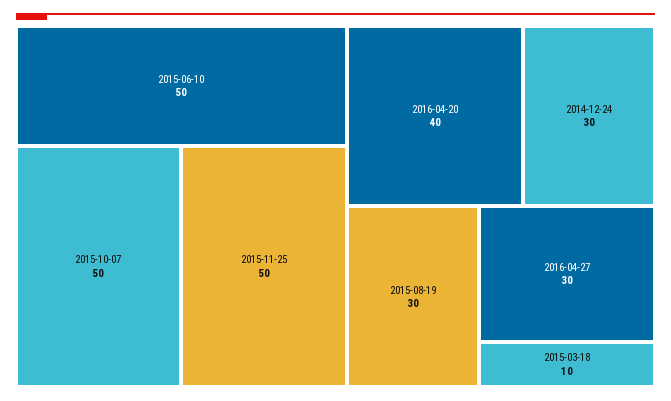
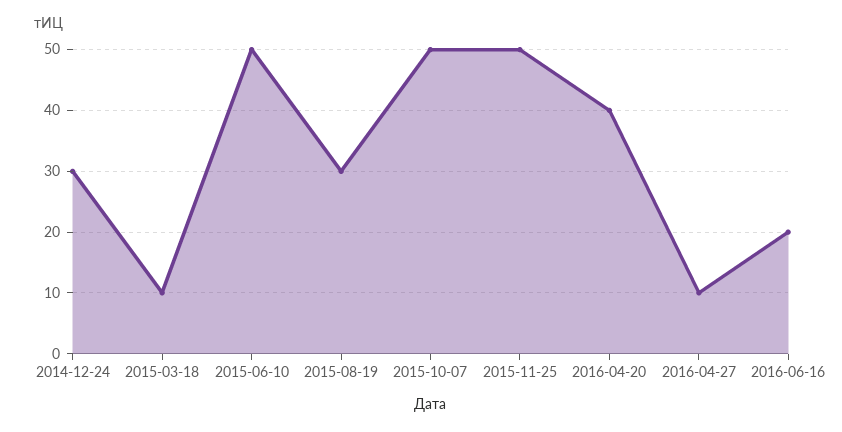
2016-04-27: 30 -> 10
2016-06-16: none -> 20

